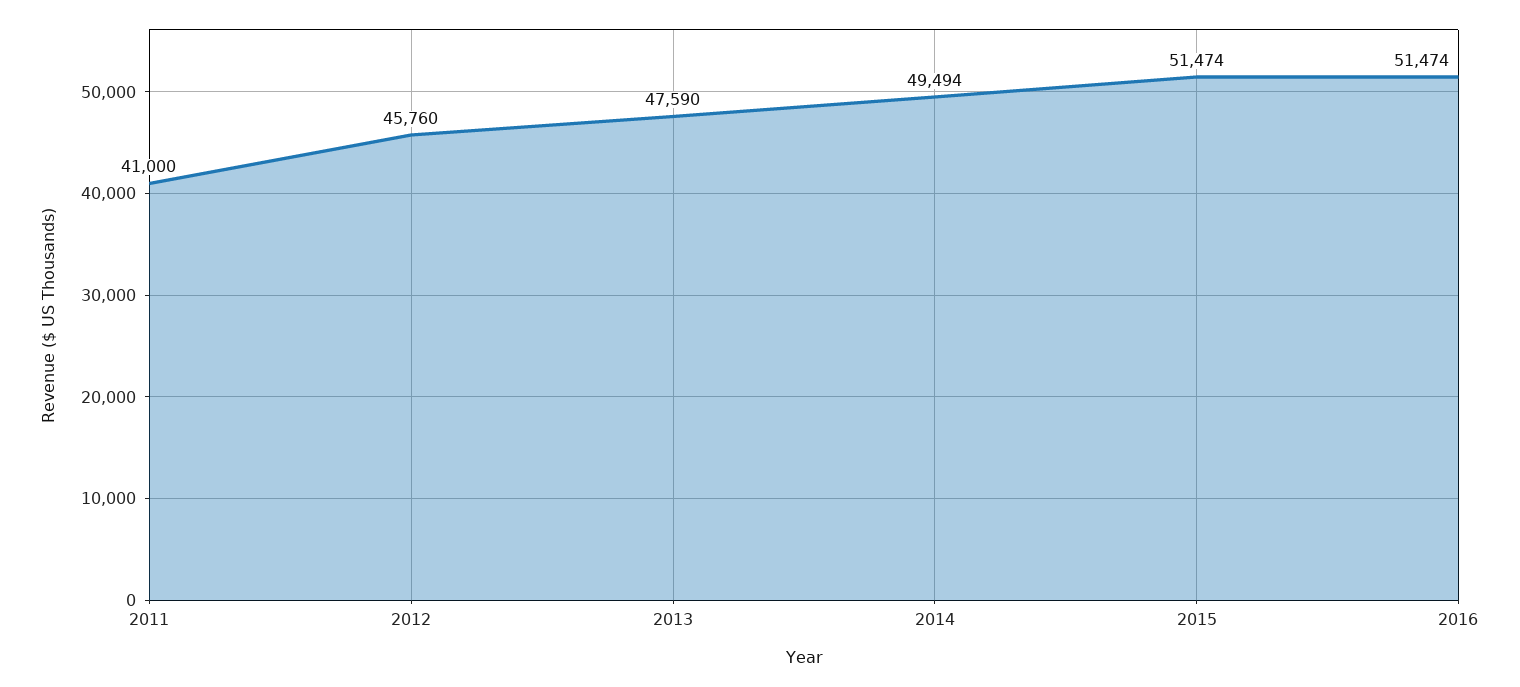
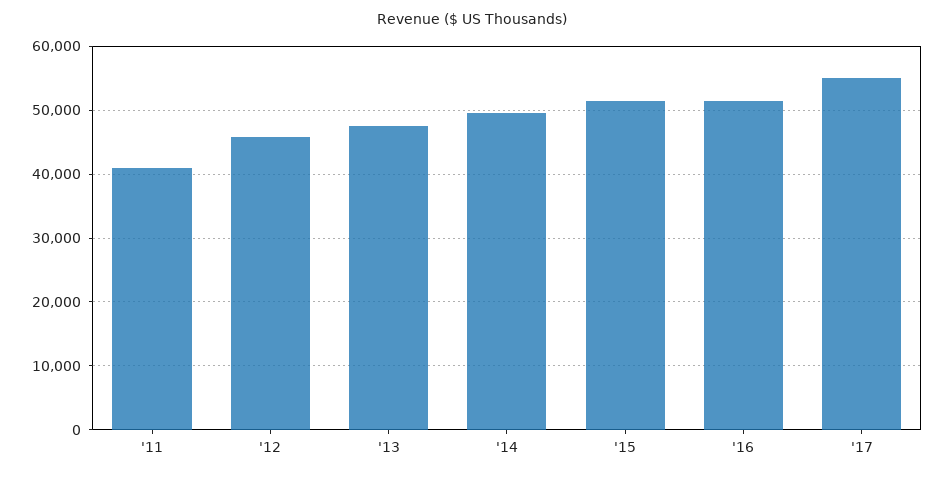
'17: none -> 55000

